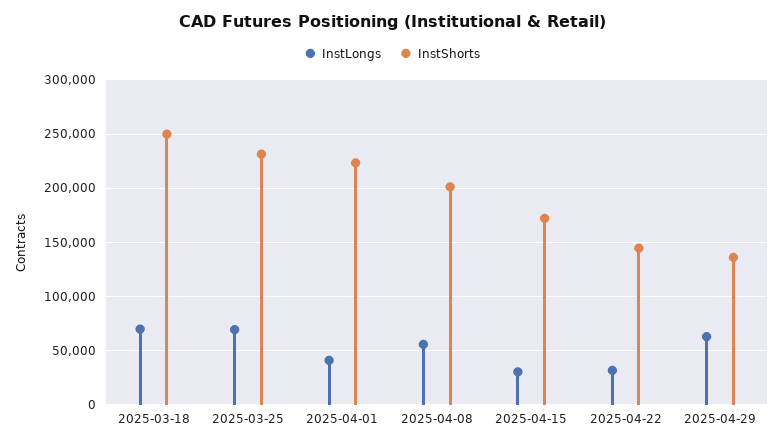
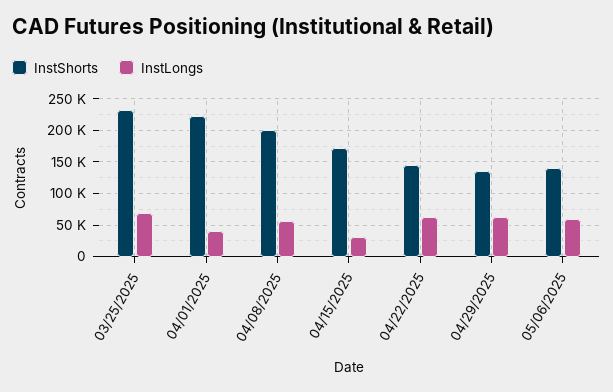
InstLongs, 2025-03-18: 70000 -> none
InstShorts, 2025-03-18: 250000 -> none
InstLongs, 2025-04-22: 30000 -> 60000
InstShorts, 05/06/2025: none -> 140000
InstLongs, 05/06/2025: none -> 60000

